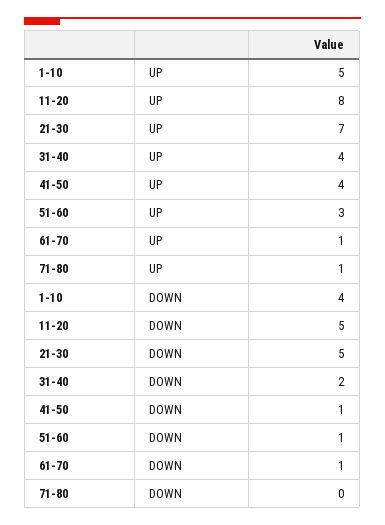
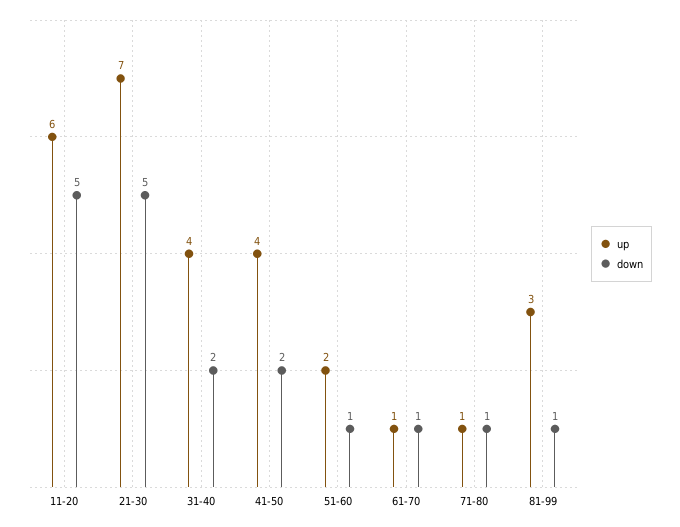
UP, 1-10: 5 -> none
UP, 11-20: 8 -> 6
UP, 51-60: 3 -> 2
DOWN, 1-10: 4 -> none
DOWN, 41-50: 1 -> 2
DOWN, 71-80: 0 -> 1
UP, 81-99: none -> 3
DOWN, 81-99: none -> 1

